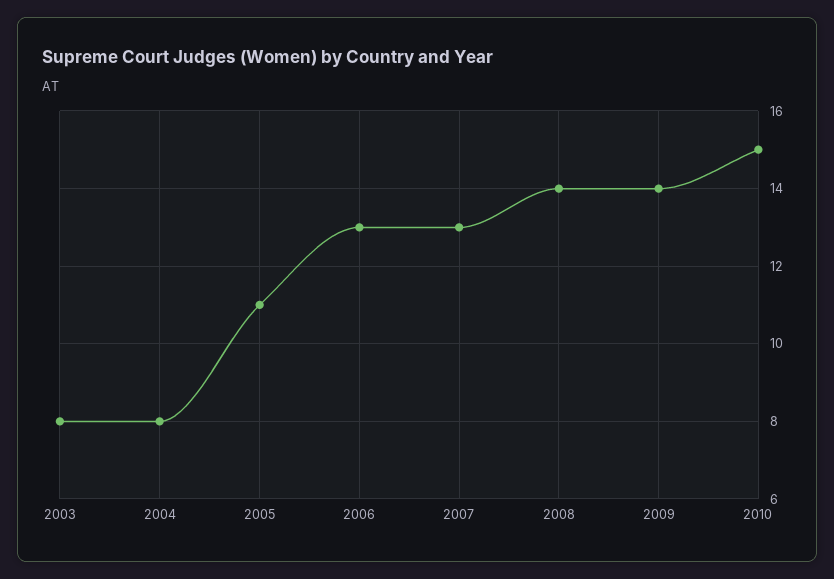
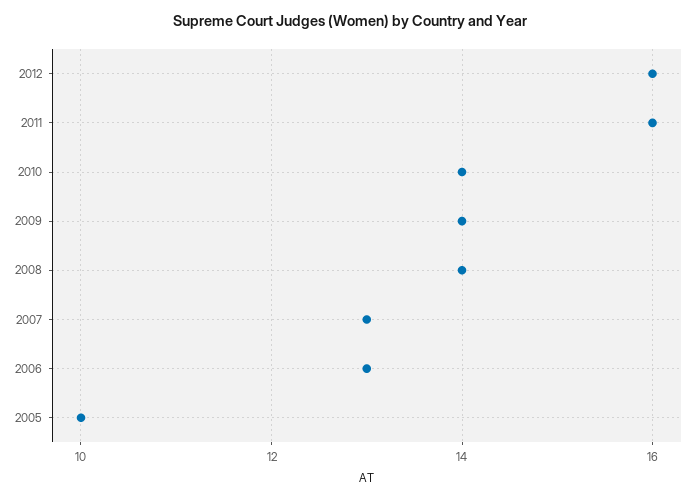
2003: 8 -> none
2004: 8 -> none
2005: 11 -> 10
2010: 15 -> 14
2012: none -> 16
2011: none -> 16

